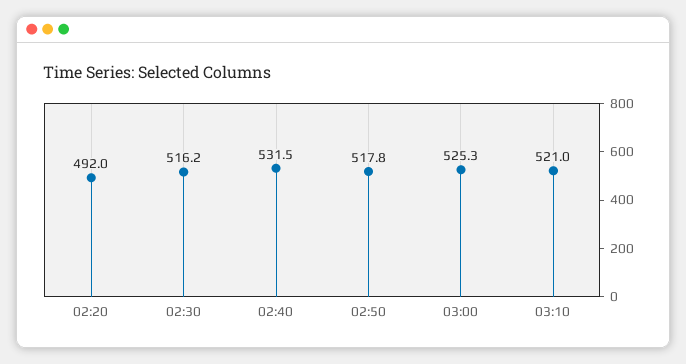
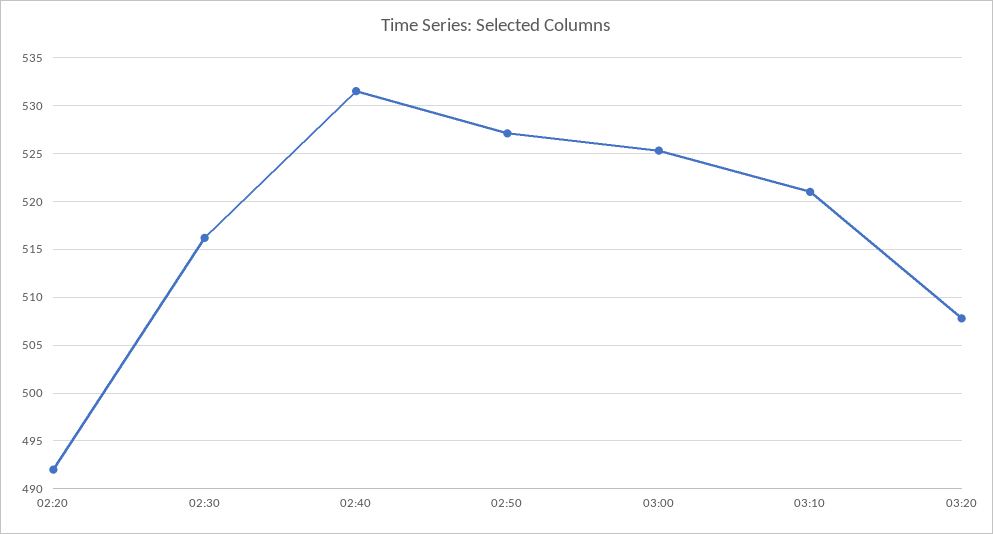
02:50: 517.8 -> 527
03:20: none -> 508

